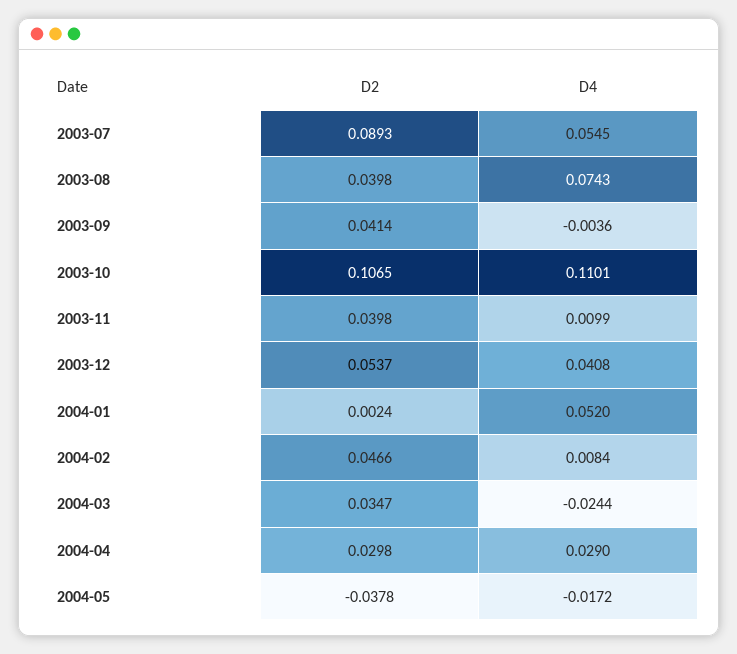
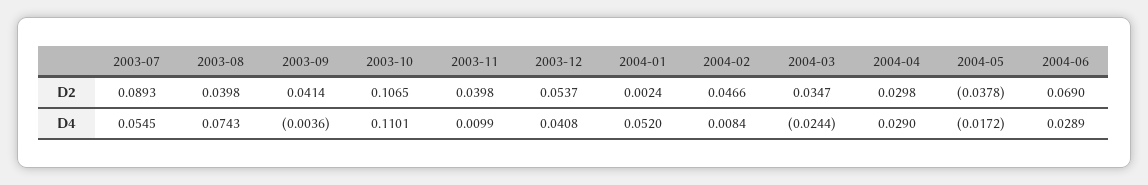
D2, 2004-06: none -> 0.069
D4, 2004-06: none -> 0.0289

